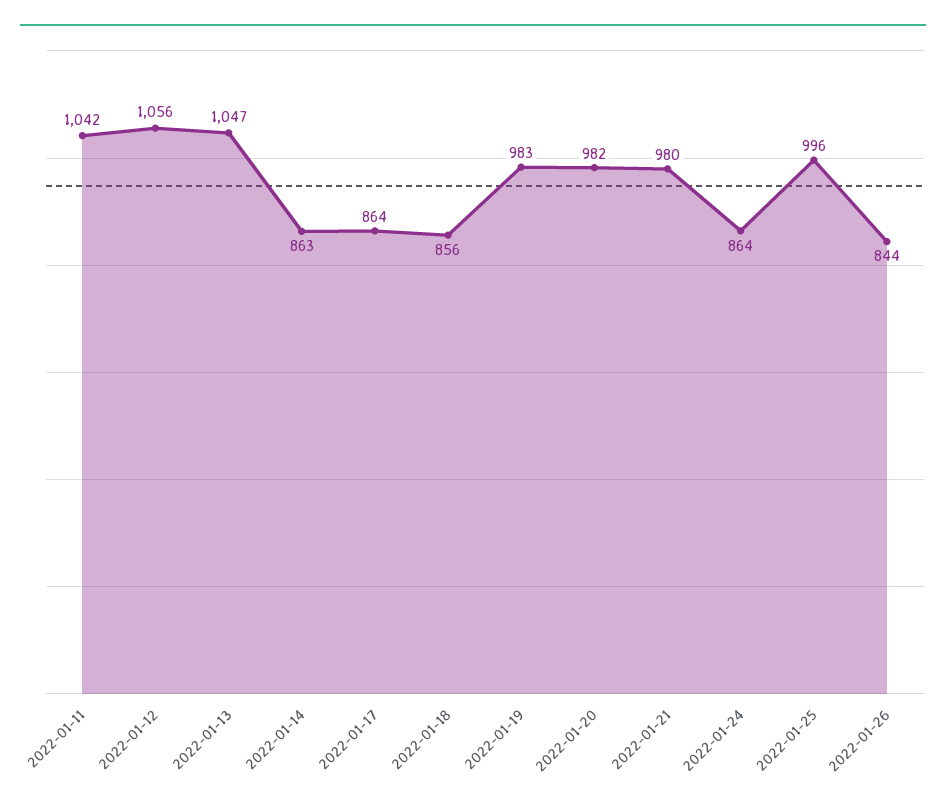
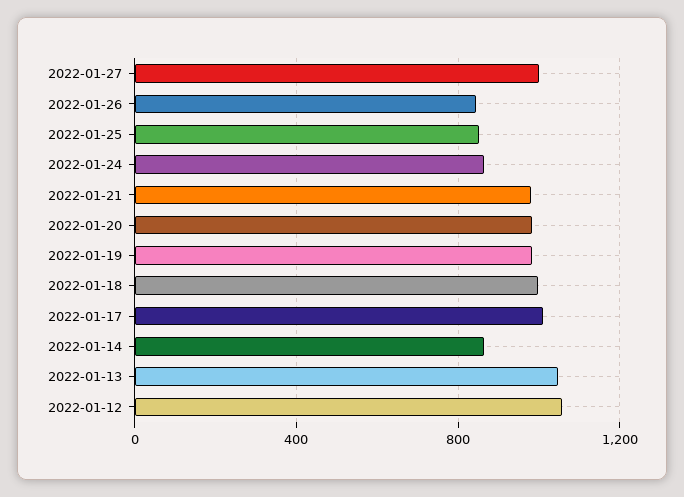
2022-01-11: 1042 -> none
2022-01-17: 864 -> 1000
2022-01-18: 856 -> 1000
2022-01-25: 996 -> 850
2022-01-27: none -> 1000

